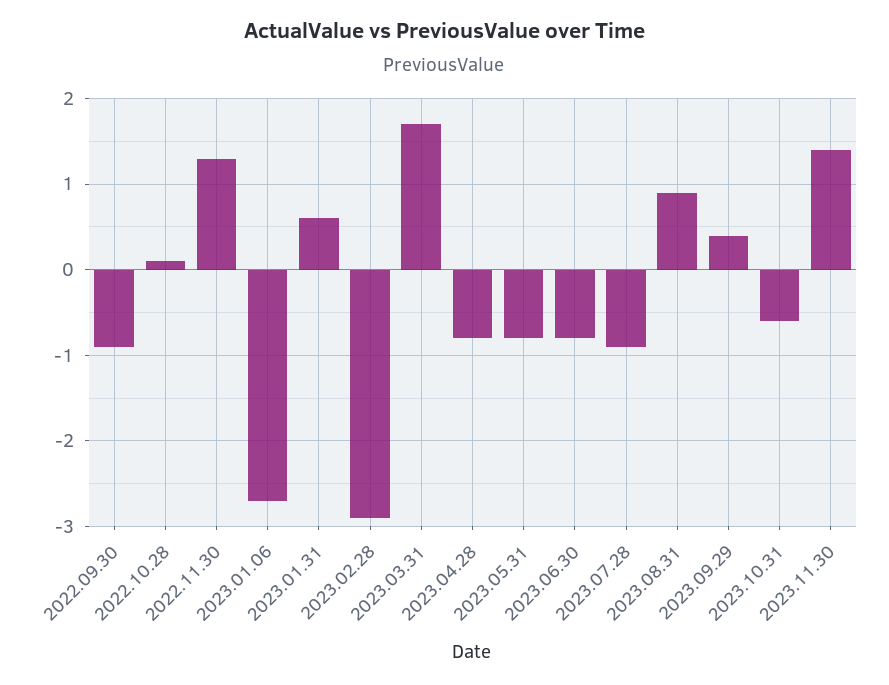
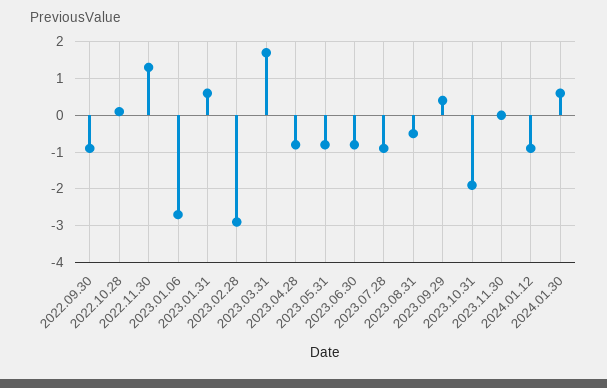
2023.08.31: 0.9 -> -0.5
2023.10.31: -0.6 -> -2
2023.11.30: 1.4 -> 0
2024.01.12: none -> -1
2024.01.30: none -> 0.5

